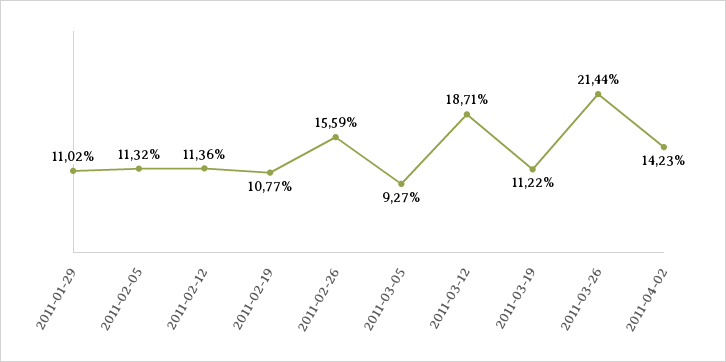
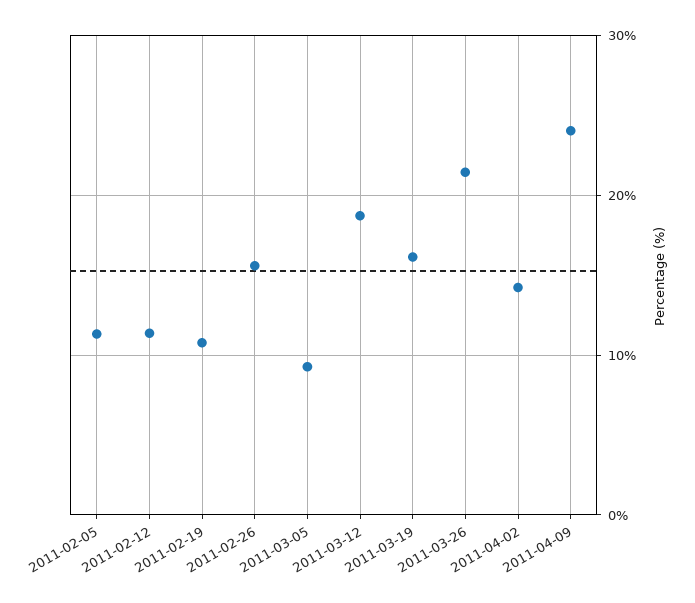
2011-01-29: 11.02 -> none
2011-03-19: 11.22 -> 16
2011-04-09: none -> 24

